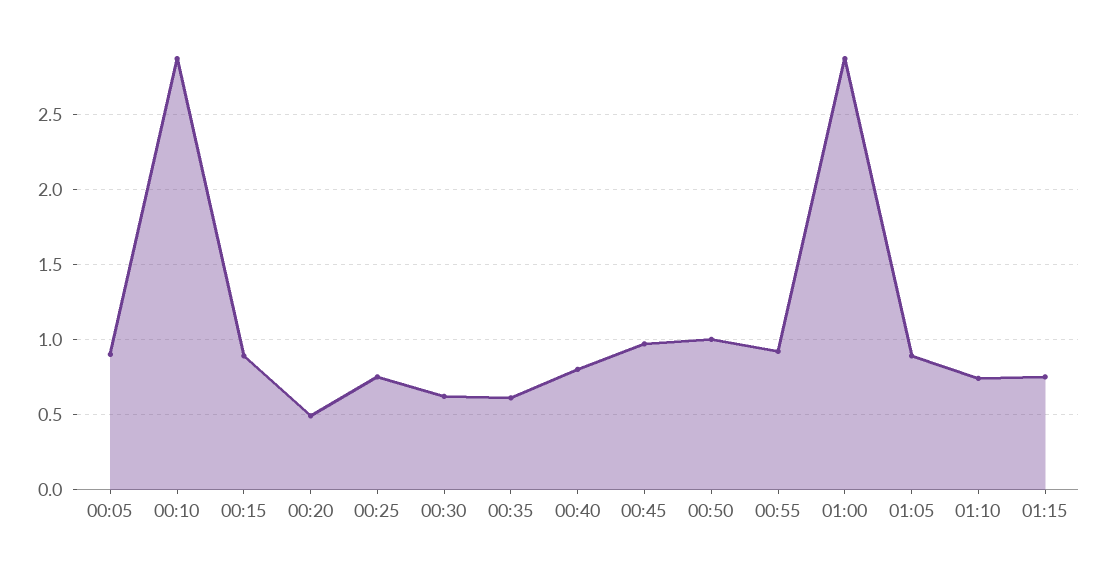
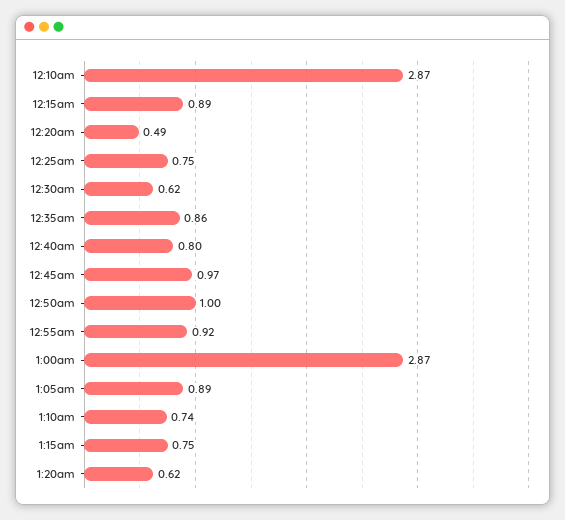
00:05: 0.9 -> none
00:35: 0.6 -> 0.86
1:20am: none -> 0.62

